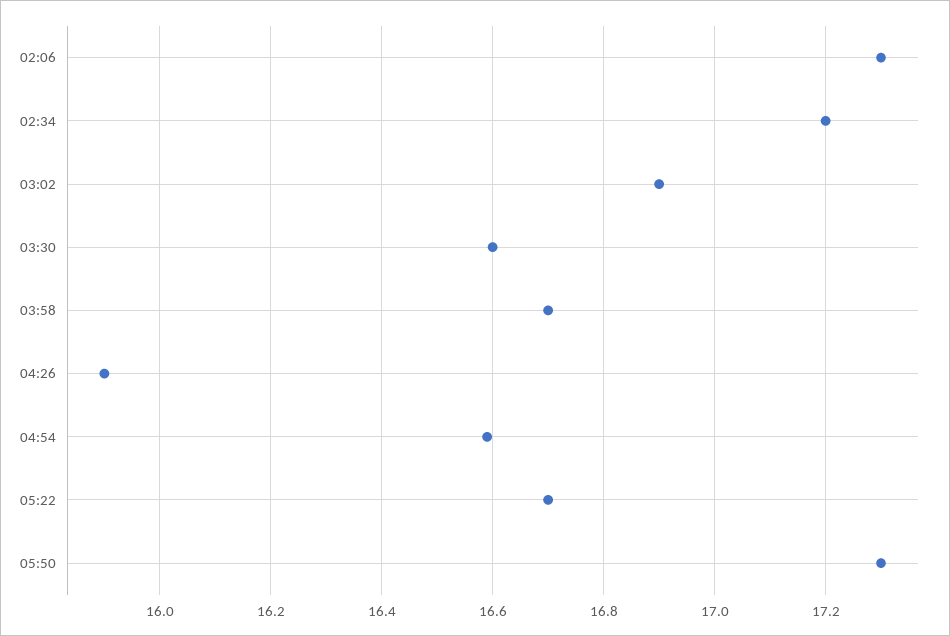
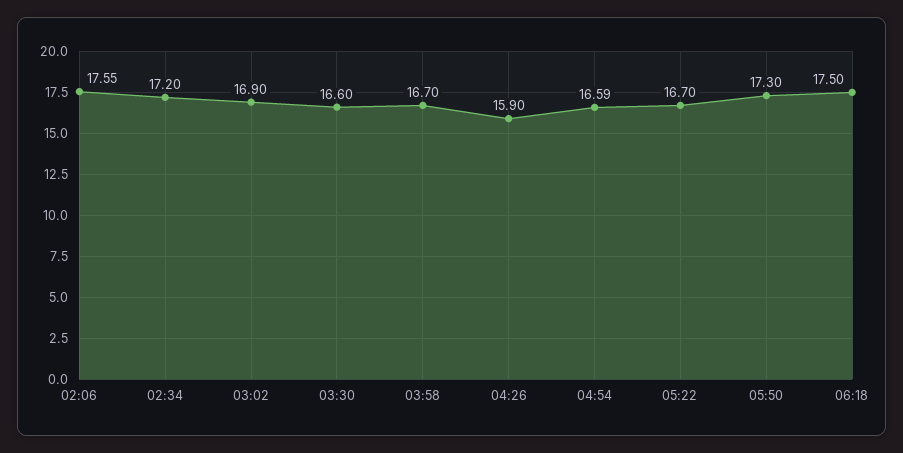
02:06: 17.3 -> 17.55
06:18: none -> 17.5

